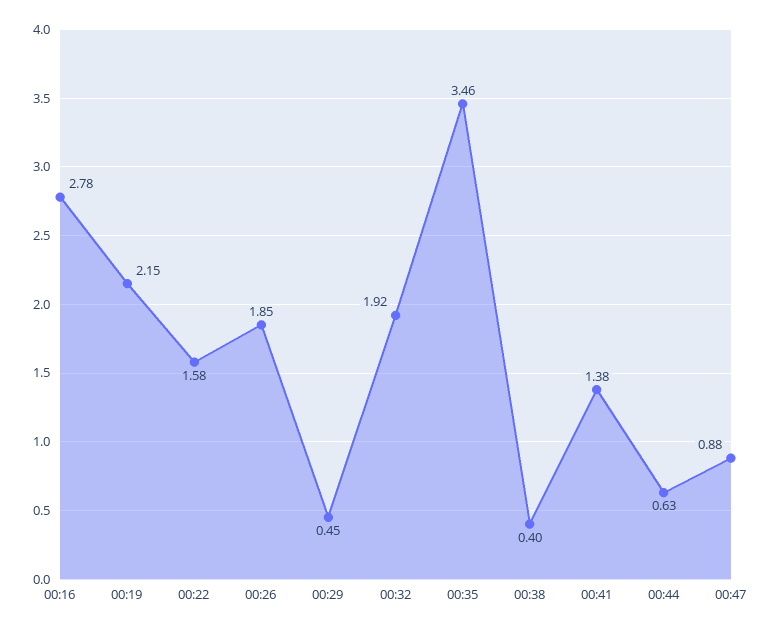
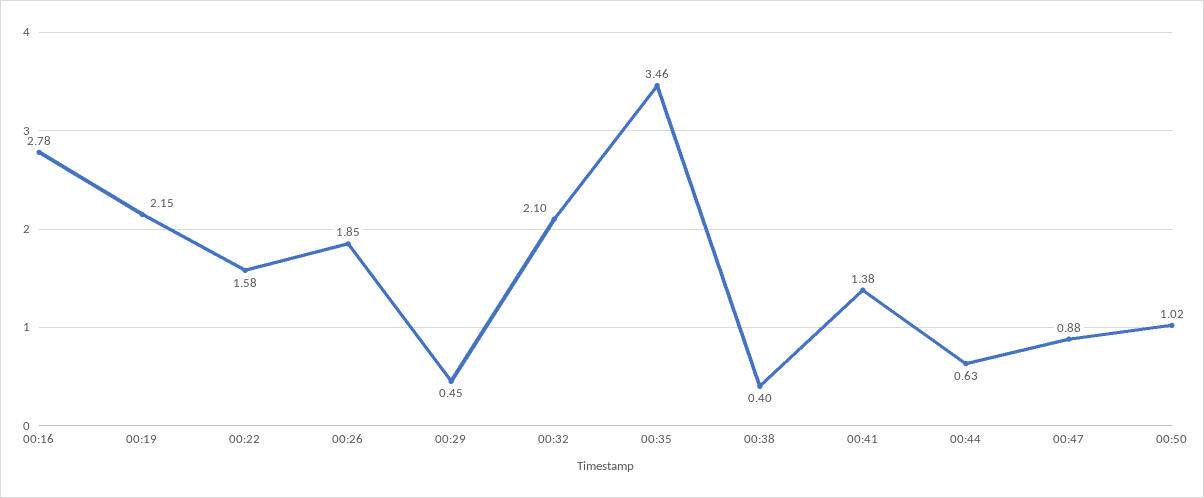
00:32: 1.92 -> 2.1
00:50: none -> 1.02

